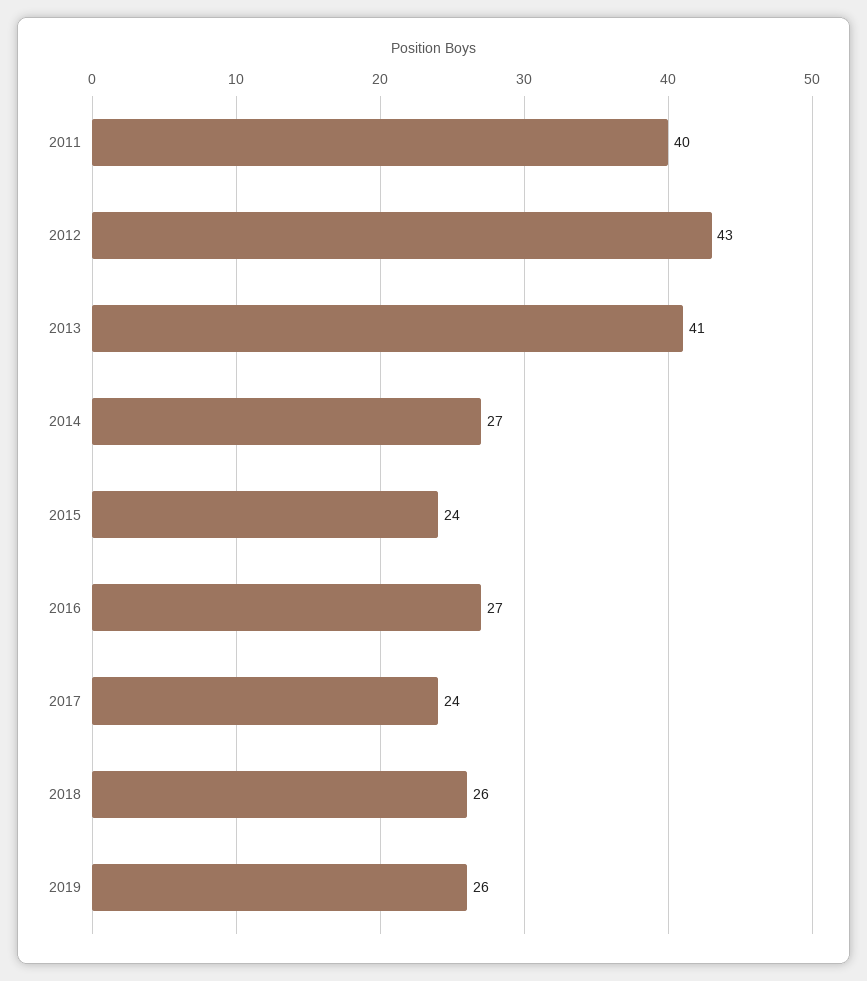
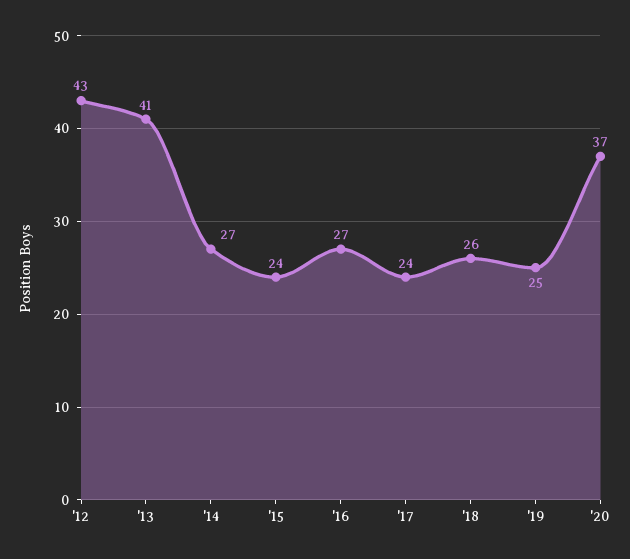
2011: 40 -> none
2019: 26 -> 25
'20: none -> 37

